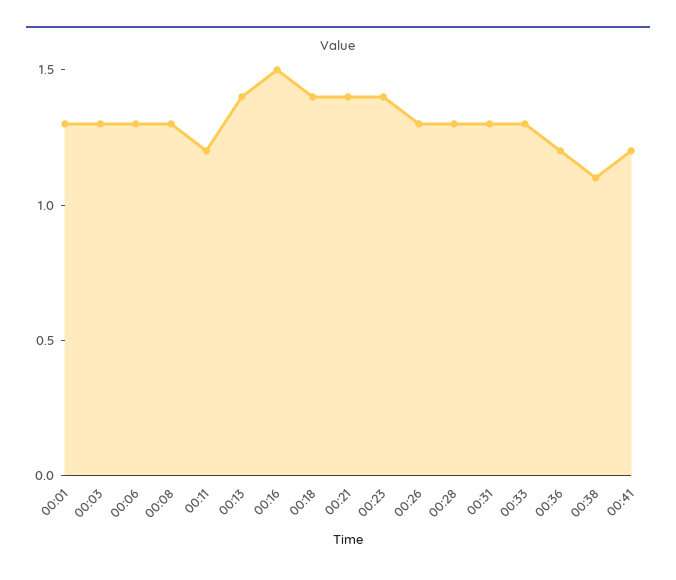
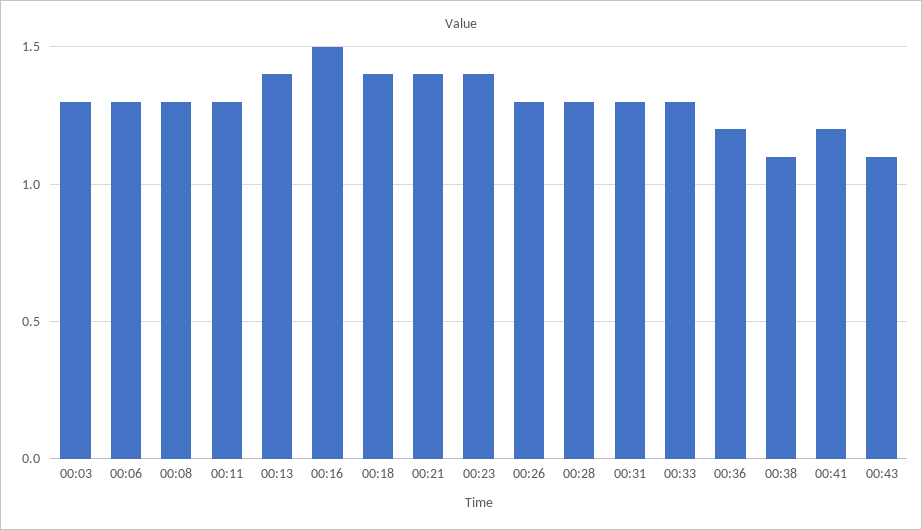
00:01: 1.3 -> none
00:11: 1.2 -> 1.3
00:43: none -> 1.1

